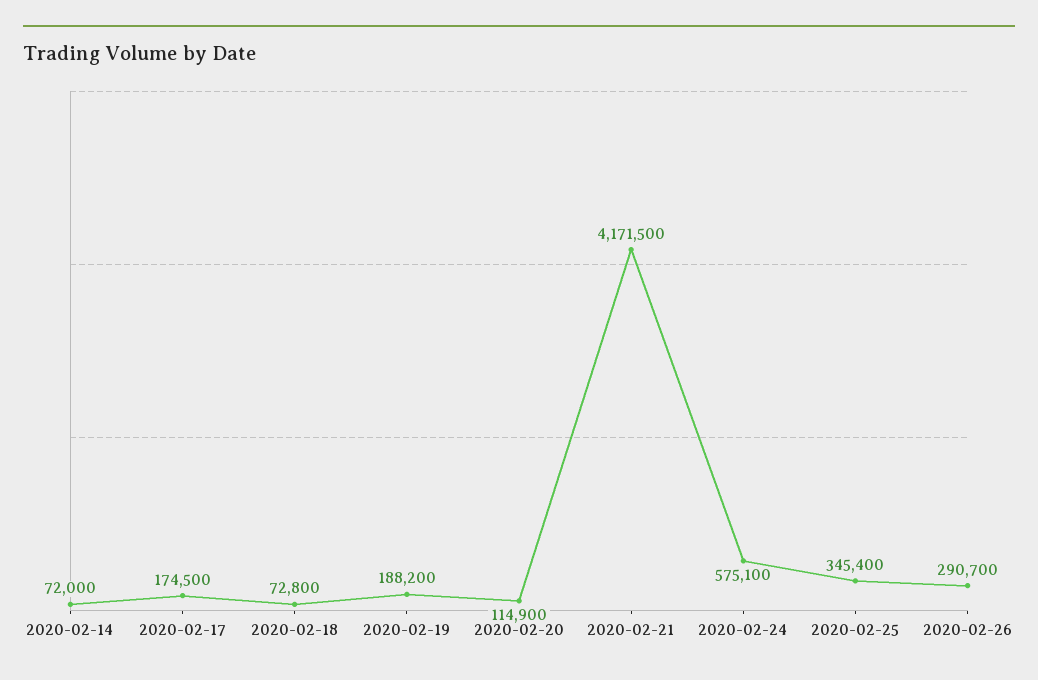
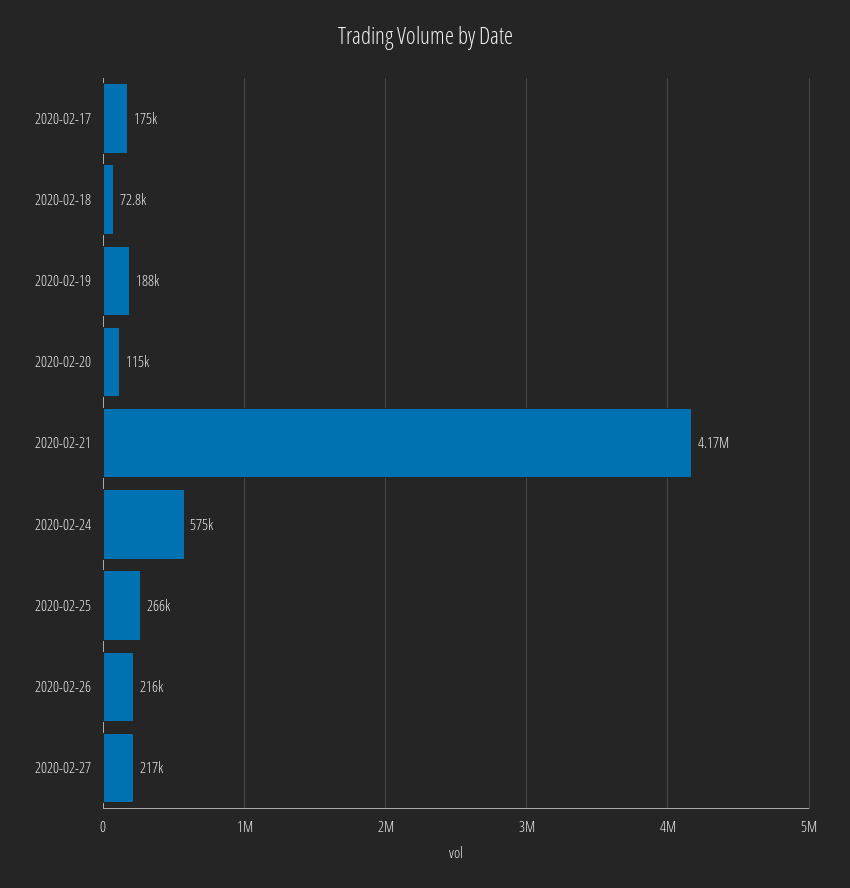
2020-02-14: 72000 -> none
2020-02-25: 345400 -> 266000
2020-02-26: 290700 -> 216000
2020-02-27: none -> 217000

